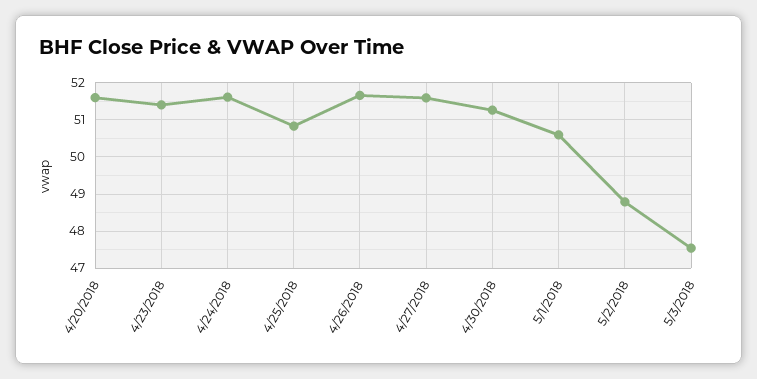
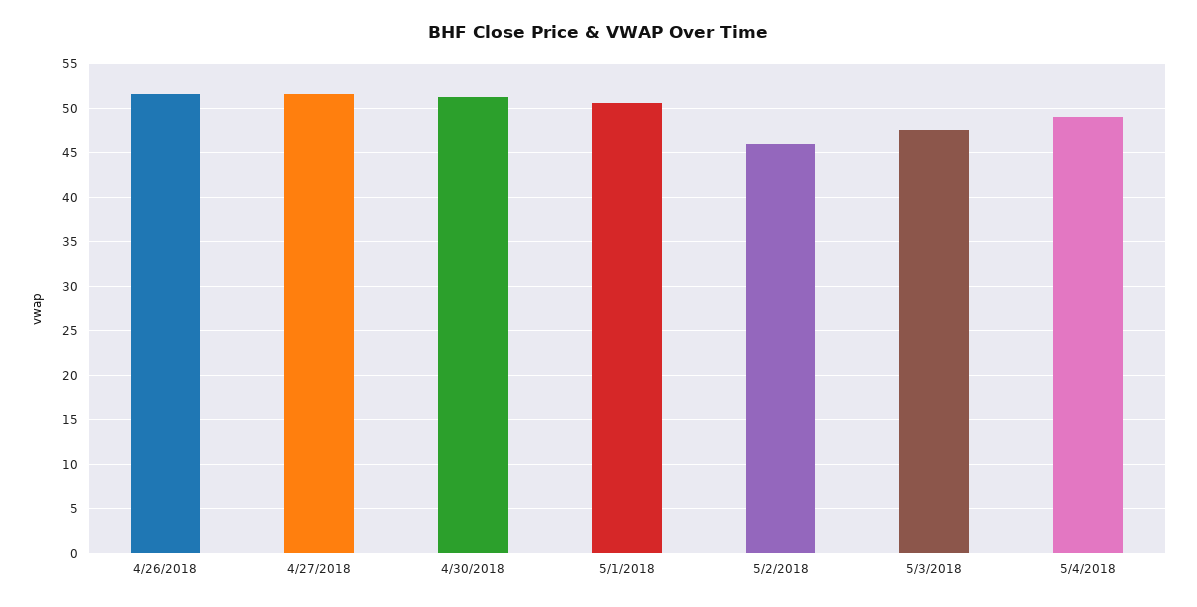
4/20/2018: 51.6 -> none
4/23/2018: 51.4 -> none
4/24/2018: 51.6 -> none
4/25/2018: 50.8 -> none
5/2/2018: 48.8 -> 46
5/4/2018: none -> 49

